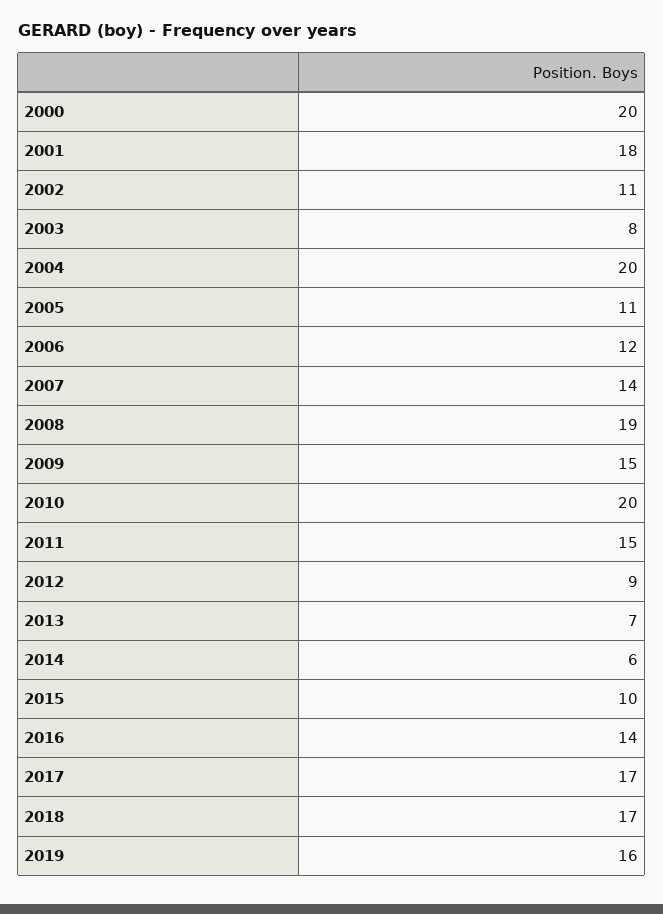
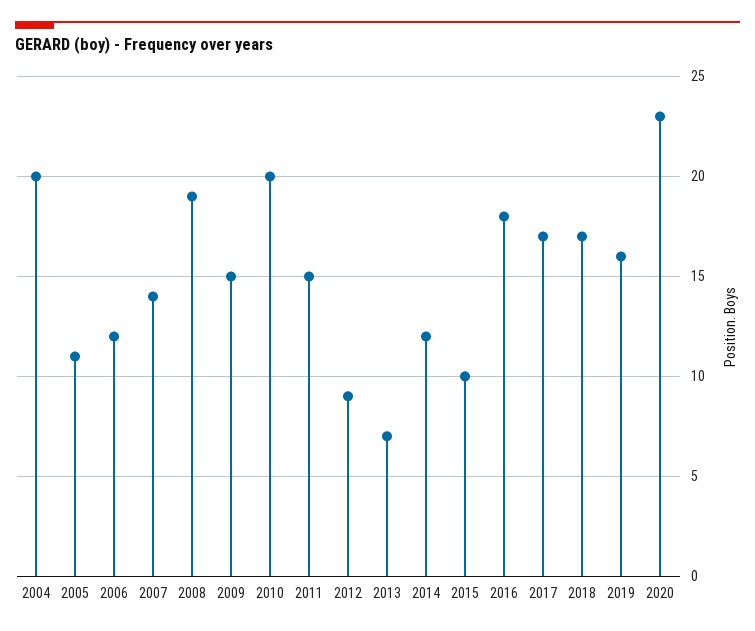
2000: 20 -> none
2001: 18 -> none
2002: 11 -> none
2003: 8 -> none
2014: 6 -> 12
2016: 14 -> 18
2020: none -> 23

